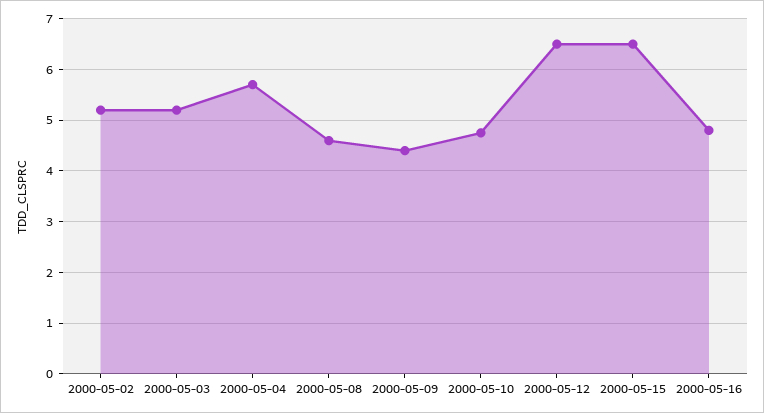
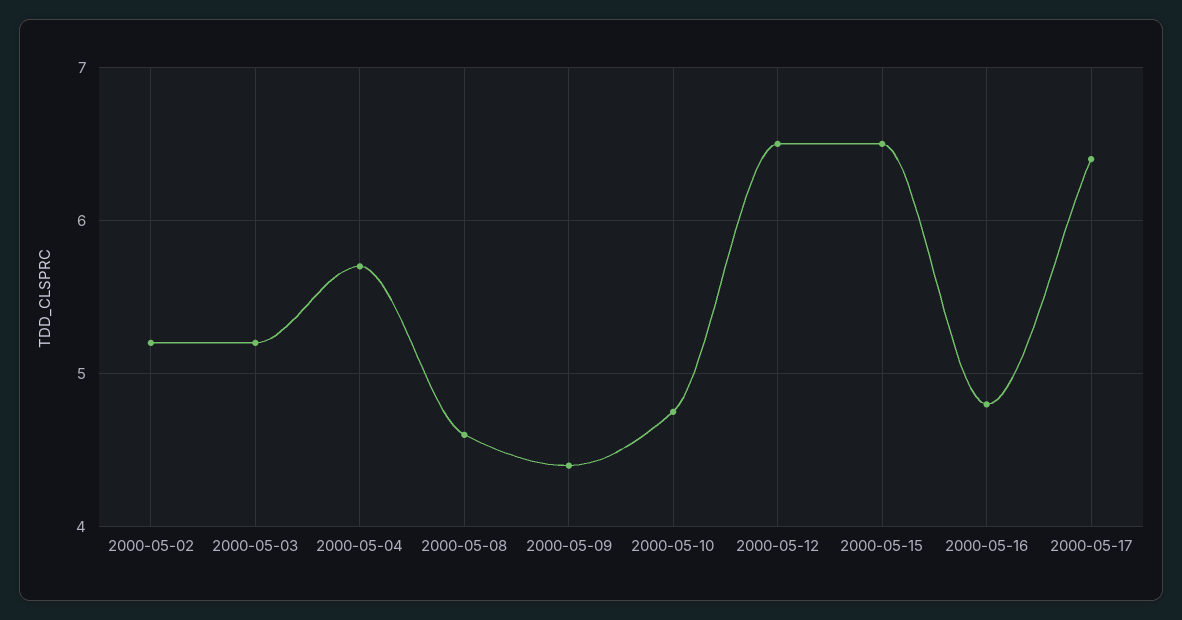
2000-05-17: none -> 6.4

